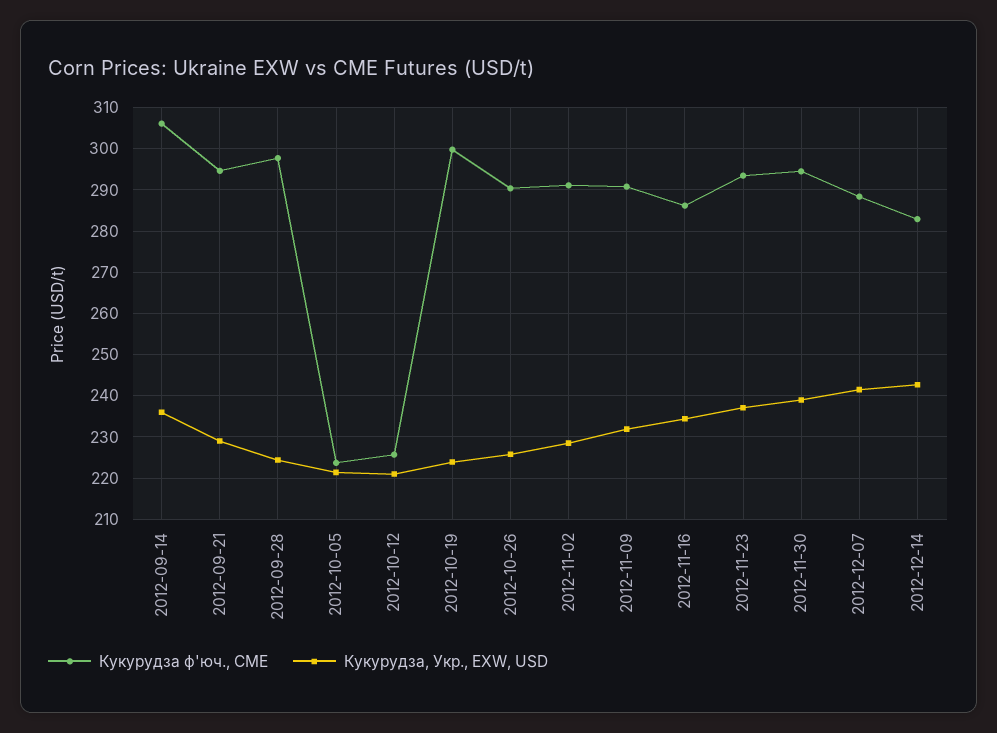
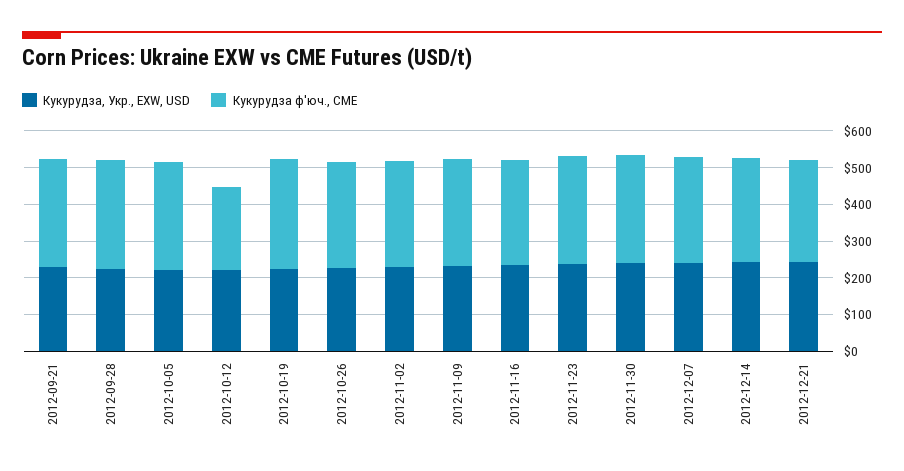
Кукурудза ф'юч., CME, 2012-09-14: 306 -> none
Кукурудза, Укр., EXW, USD, 2012-09-14: 236 -> none
Кукурудза ф'юч., CME, 2012-10-05: 224 -> 300
Кукурудза, Укр., EXW, USD, 2012-12-21: none -> 250
Кукурудза ф'юч., CME, 2012-12-21: none -> 275

